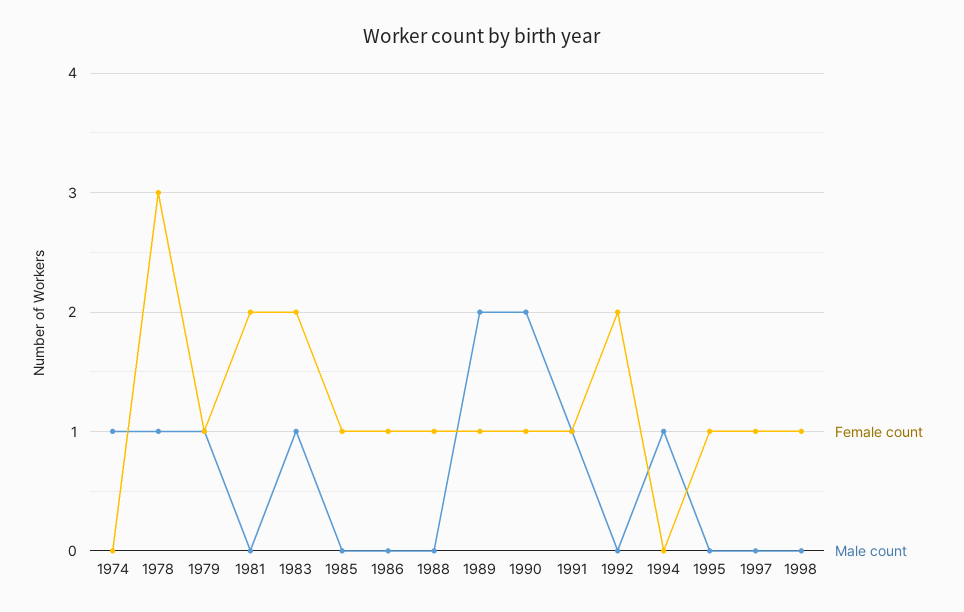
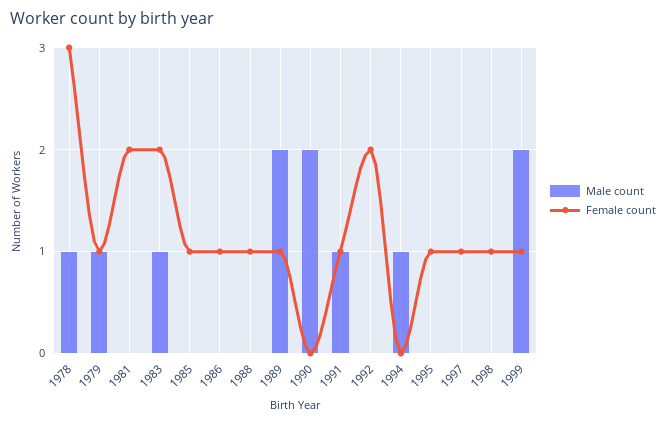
Female count, 1974: 0 -> none
Male count, 1974: 1 -> none
Female count, 1990: 1 -> 0
Male count, 1999: none -> 2
Female count, 1999: none -> 1

